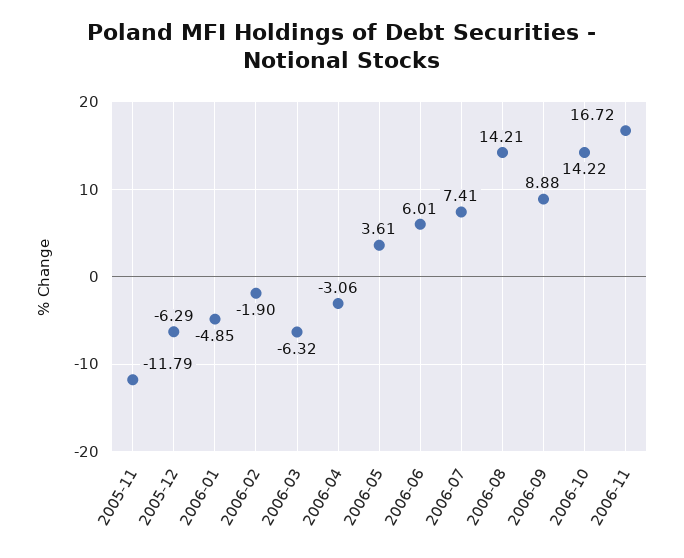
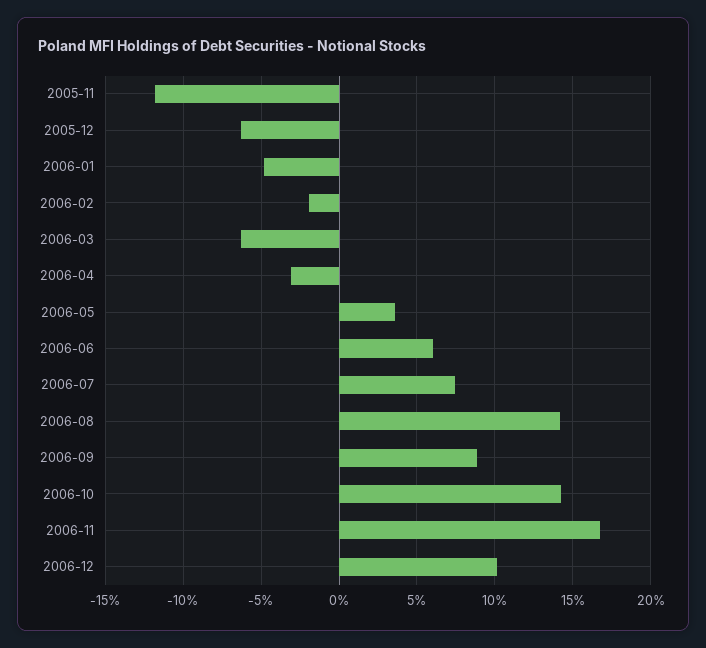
2006-12: none -> 10

